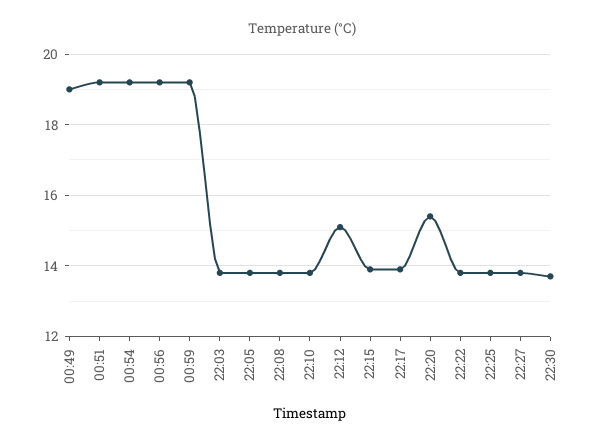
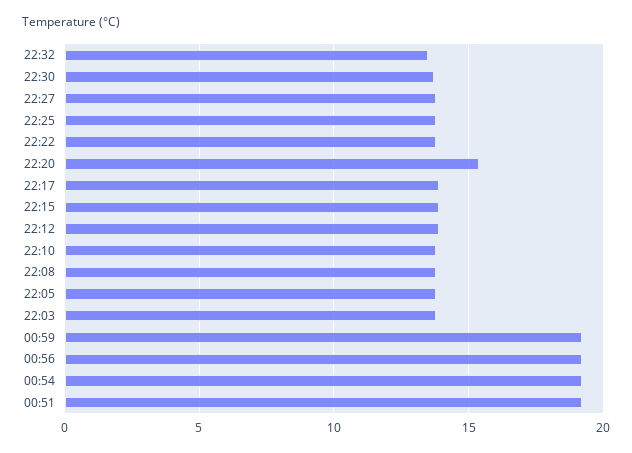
00:49: 19 -> none
22:12: 15 -> 14
22:32: none -> 13.5

